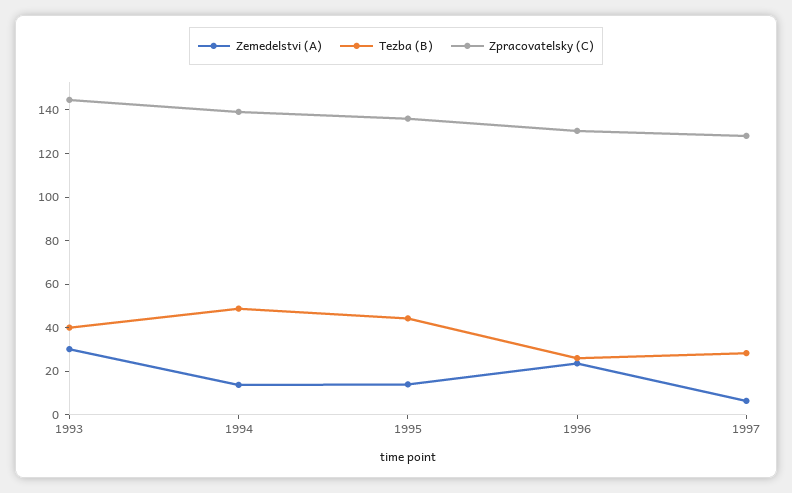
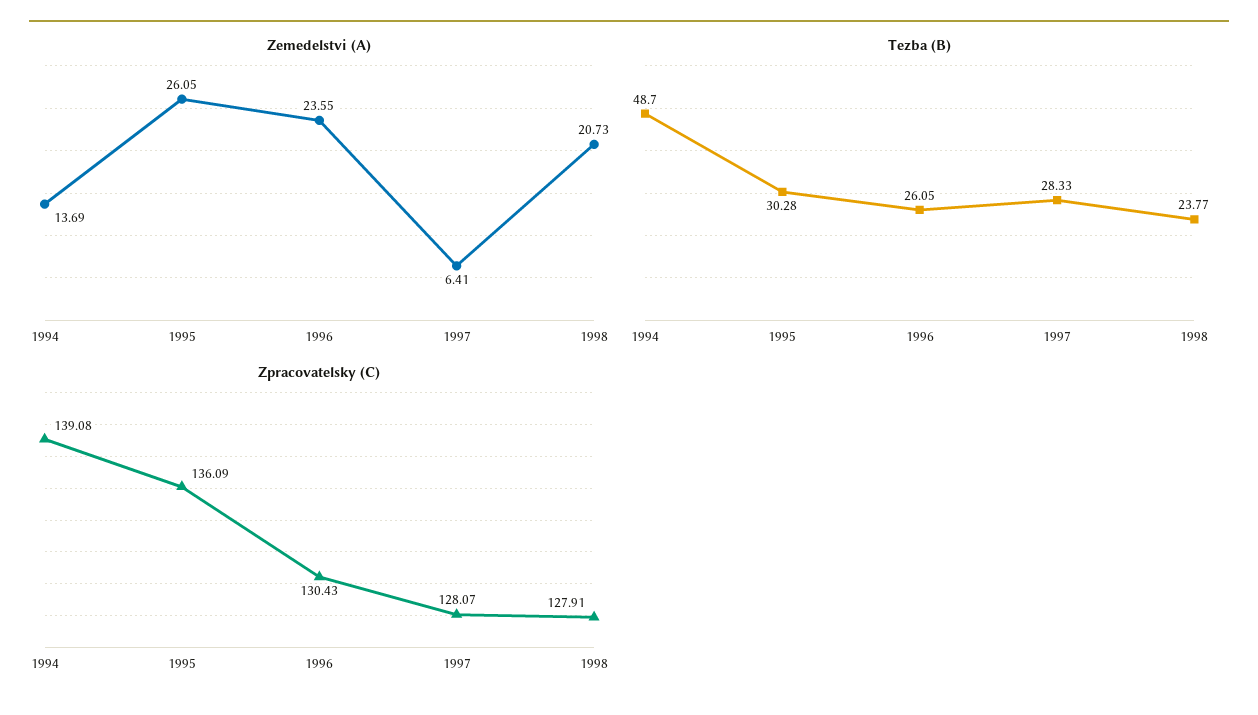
Zemedelstvi (A), 1993: 30 -> none
Tezba (B), 1993: 40 -> none
Zpracovatelsky (C), 1993: 145 -> none
Zemedelstvi (A), 1995: 15 -> 26.05
Tezba (B), 1995: 45 -> 30.28
Zemedelstvi (A), 1998: none -> 20.73
Tezba (B), 1998: none -> 23.77
Zpracovatelsky (C), 1998: none -> 127.91

